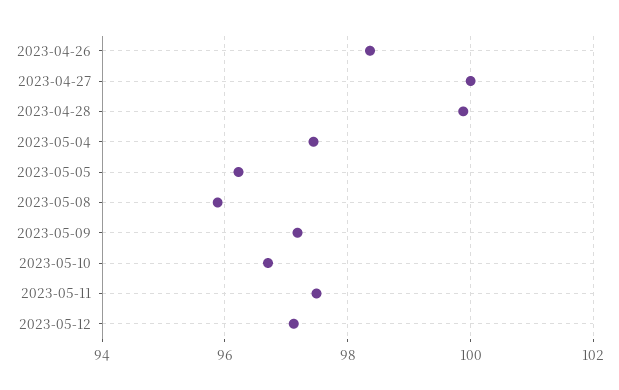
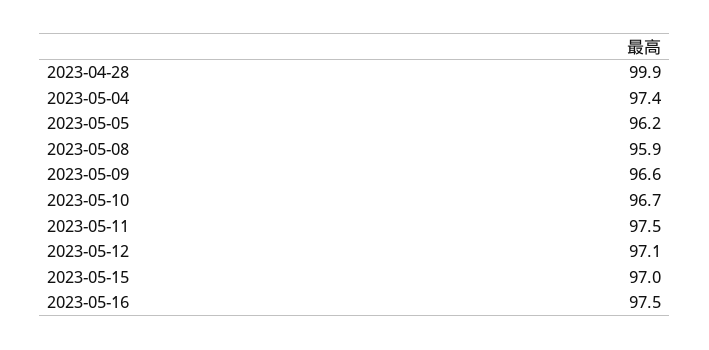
2023-04-26: 98.4 -> none
2023-04-27: 100 -> none
2023-05-09: 97.2 -> 96.6
2023-05-15: none -> 97
2023-05-16: none -> 97.5

